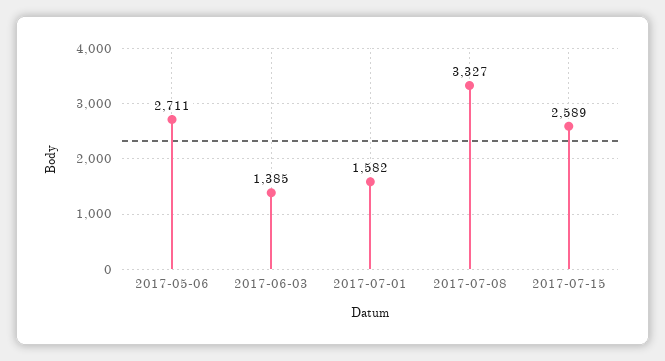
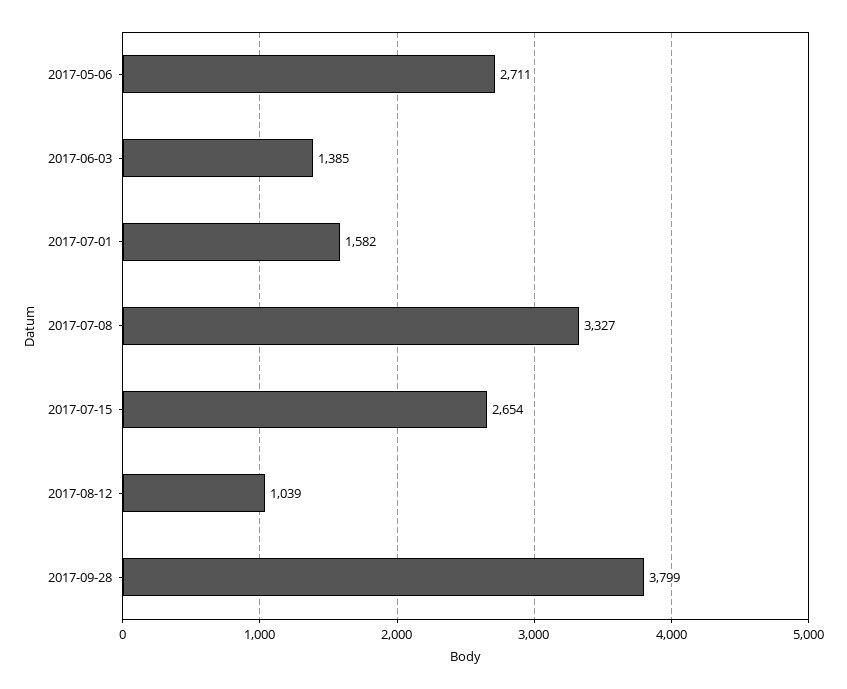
2017-07-15: 2589 -> 2654
2017-08-12: none -> 1039
2017-09-28: none -> 3799

